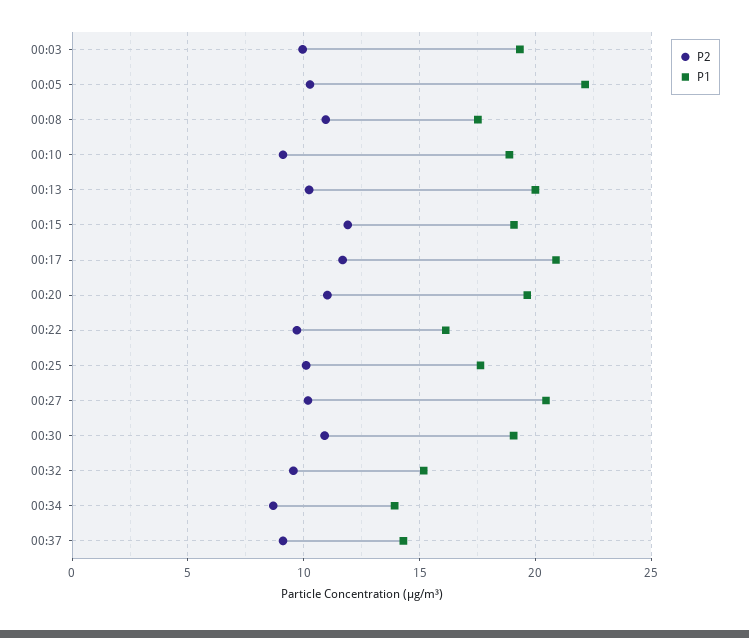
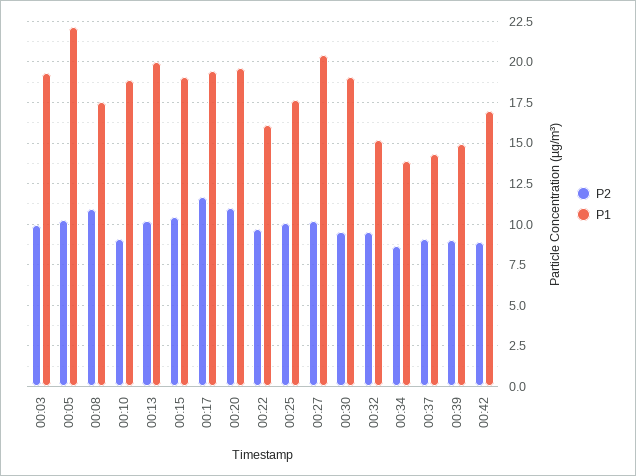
P2, 00:15: 12 -> 10.5
P1, 00:17: 21 -> 19.5
P2, 00:30: 11 -> 9.5
P2, 00:39: none -> 9
P1, 00:39: none -> 15
P2, 00:42: none -> 9
P1, 00:42: none -> 17

